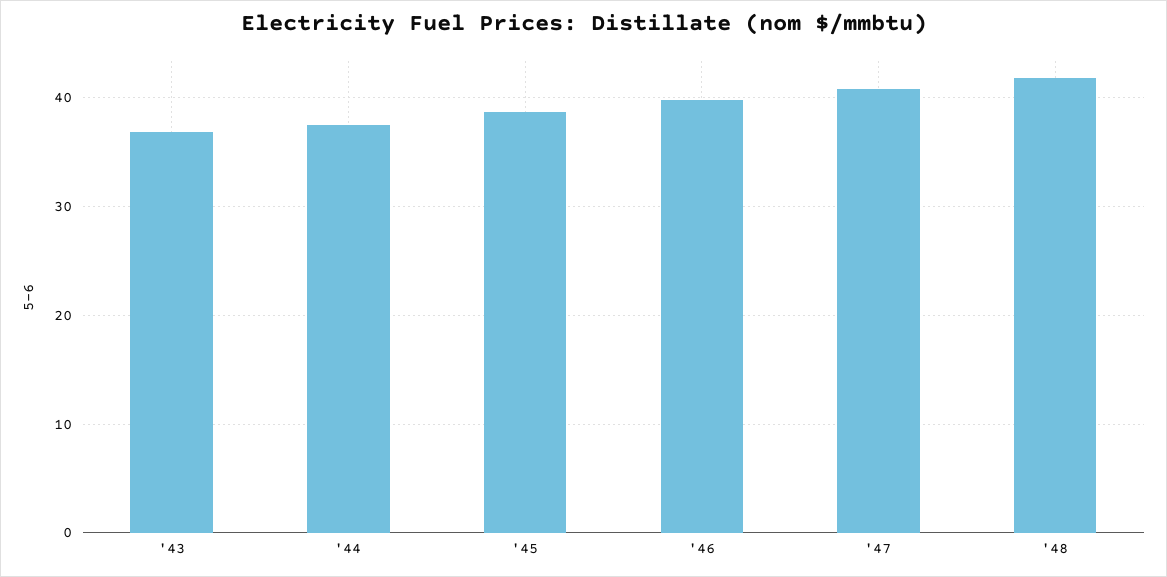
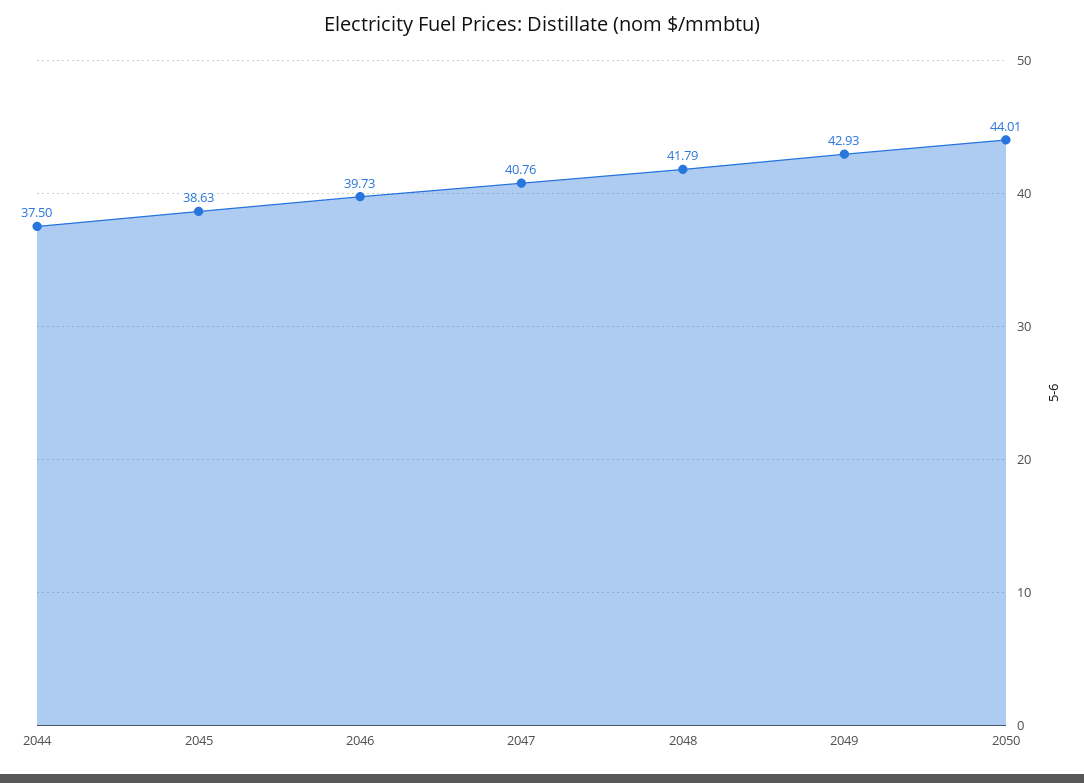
'43: 37 -> none
2049: none -> 42.93
2050: none -> 44.01

